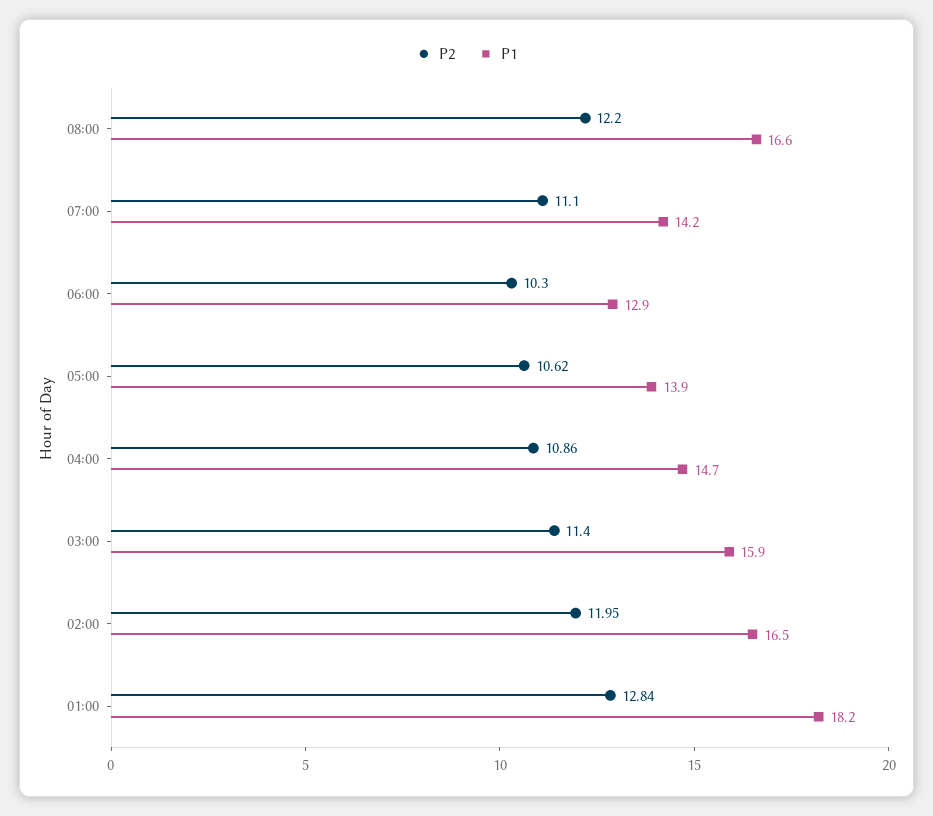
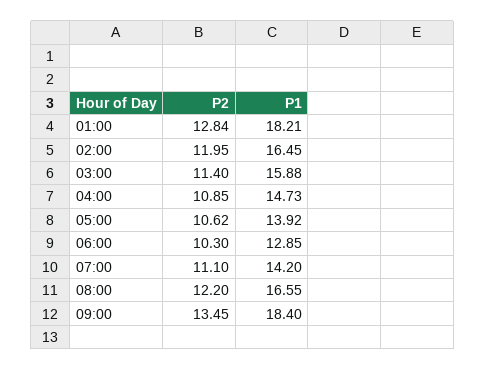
P2, 04:00: 10.86 -> 10.85
P2, 09:00: none -> 13.45
P1, 09:00: none -> 18.4

